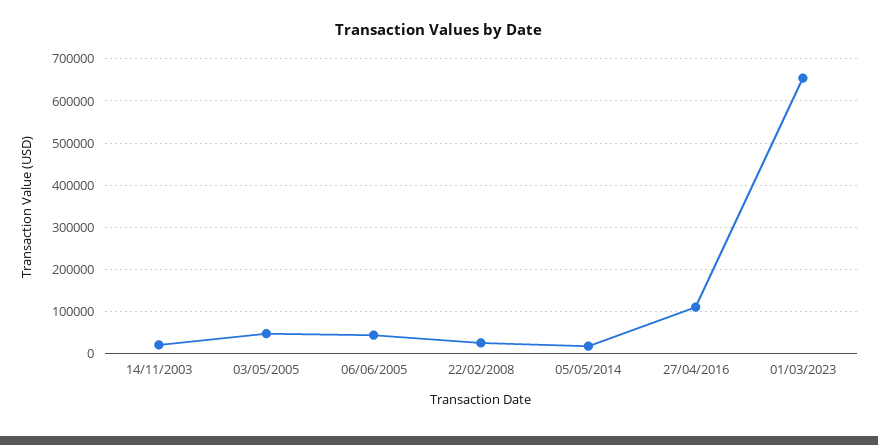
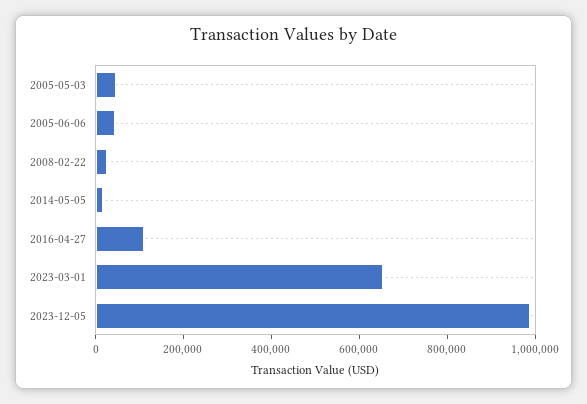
14/11/2003: 20000 -> none
2023-12-05: none -> 1000000

